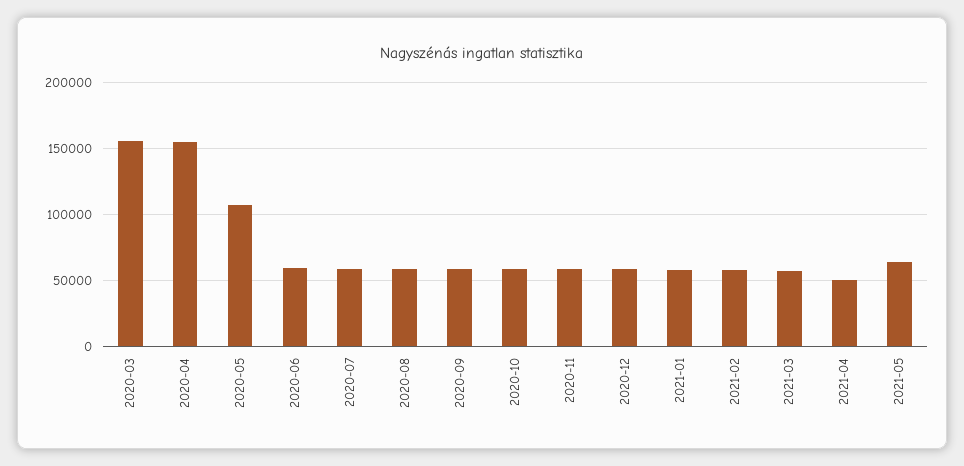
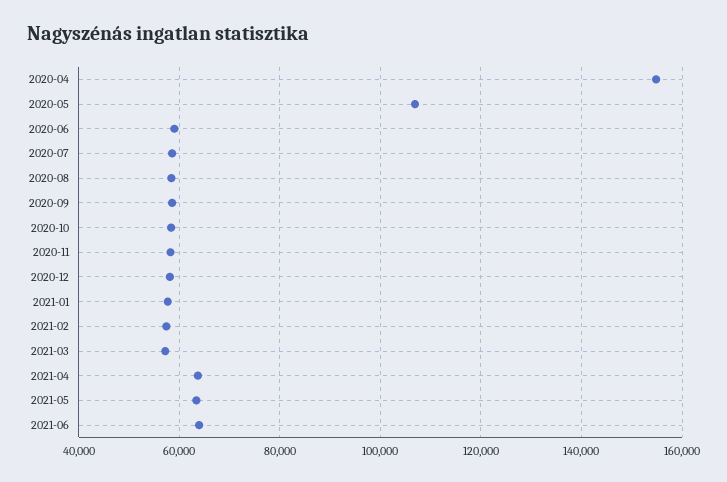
2020-03: 155000 -> none
2021-04: 50000 -> 64000
2021-06: none -> 64000

